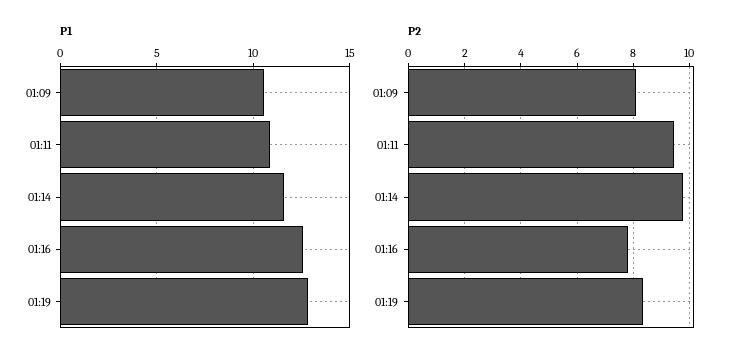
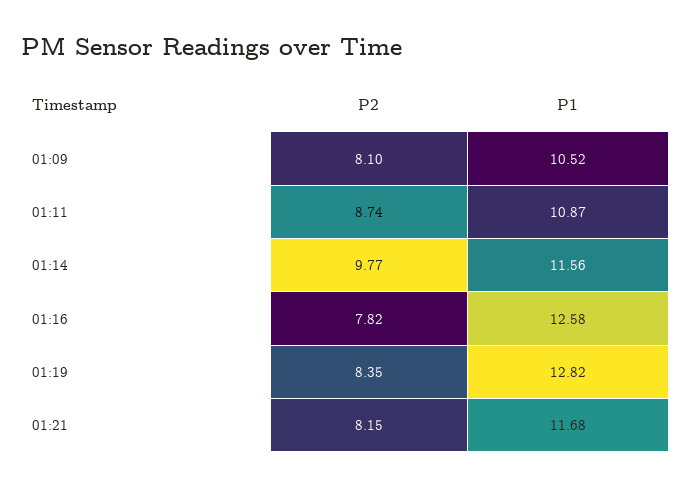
P2, 01:11: 9.5 -> 8.74
P2, 01:21: none -> 8.15
P1, 01:21: none -> 11.68

